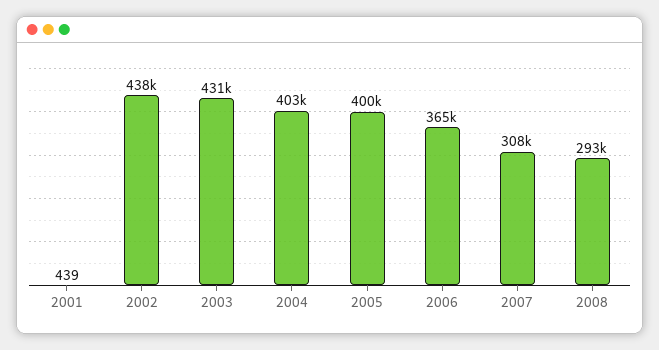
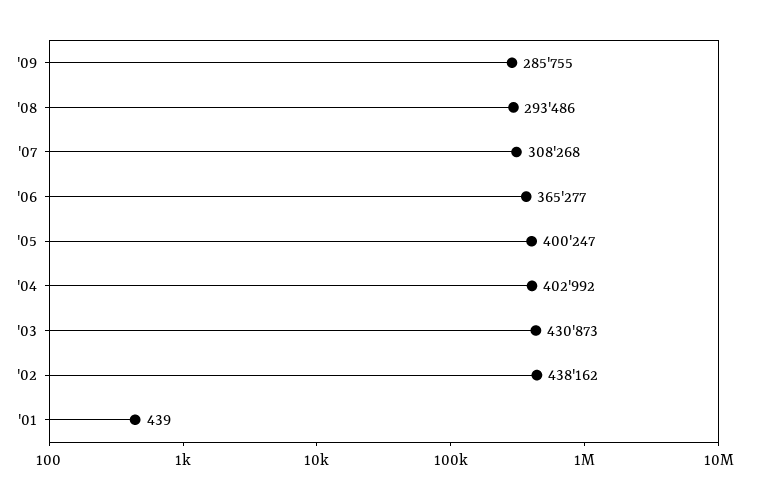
'09: none -> 285755

